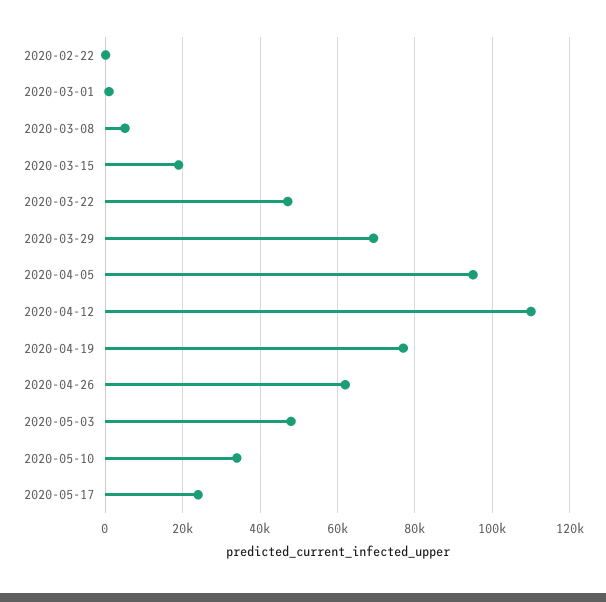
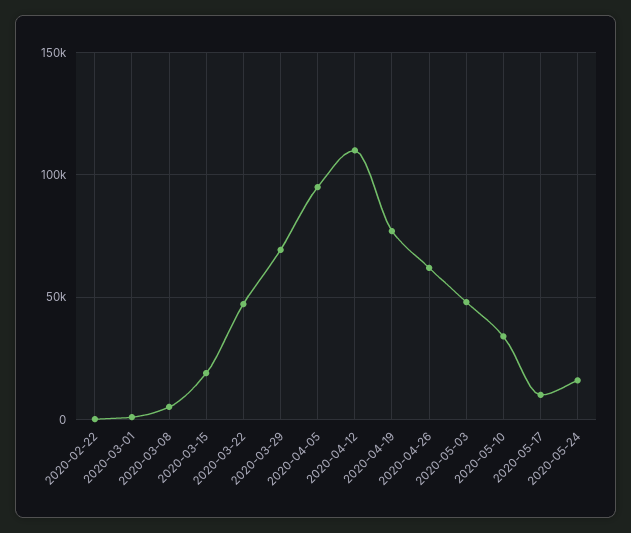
2020-05-17: 24000 -> 10000
2020-05-24: none -> 15000

